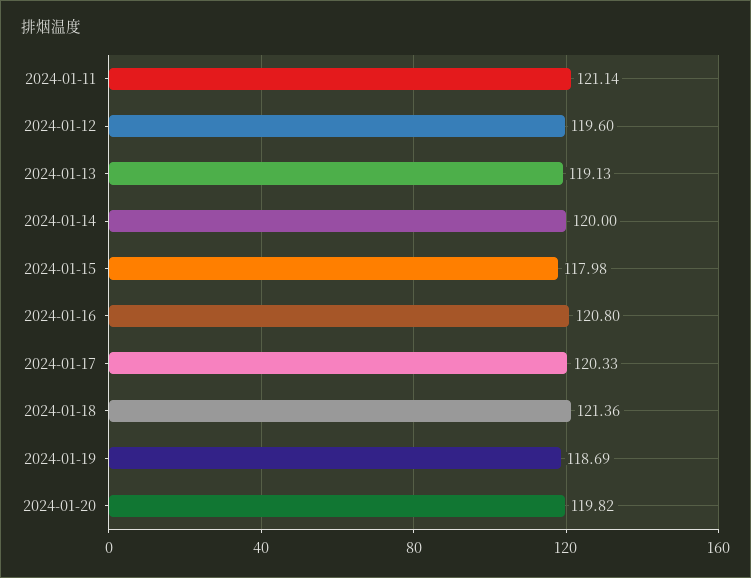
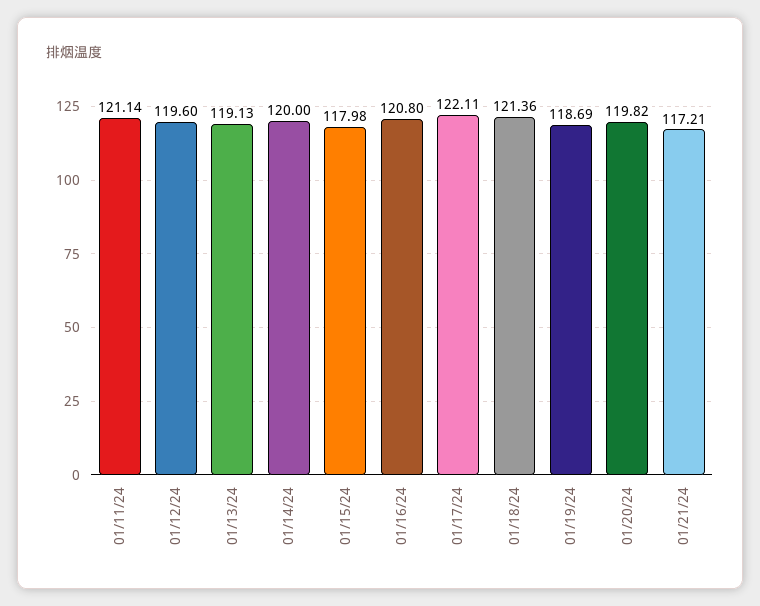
2024-01-17: 120.33 -> 122.11
01/21/24: none -> 117.21

